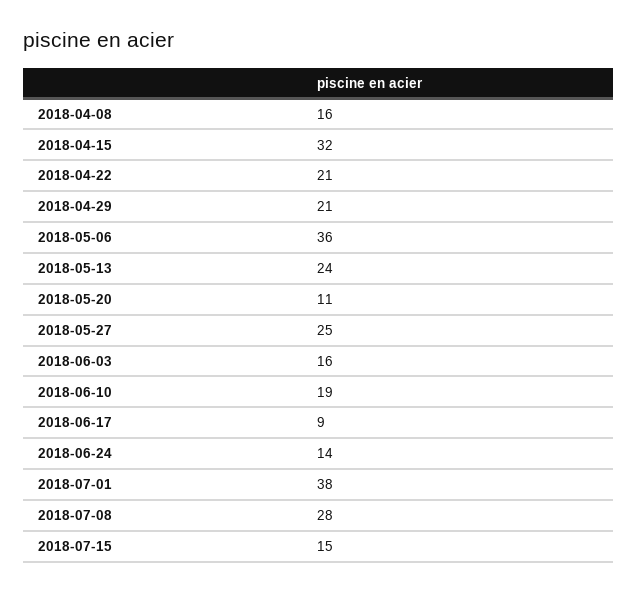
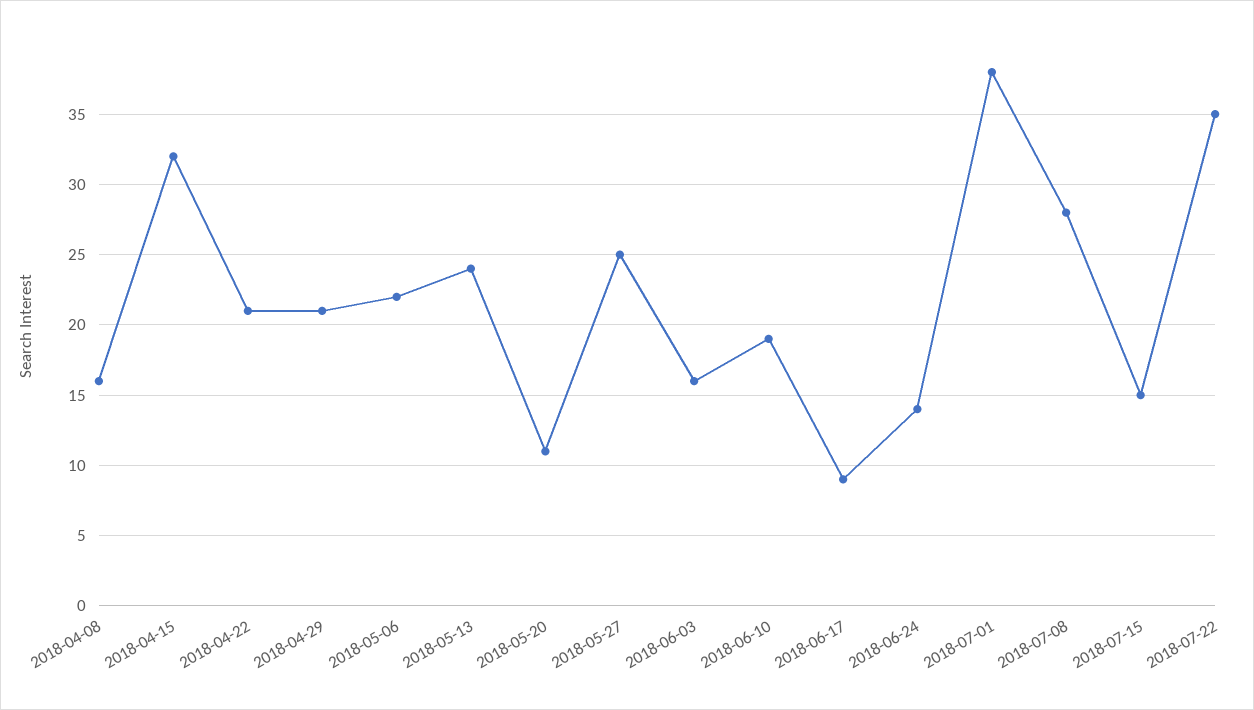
2018-05-06: 36 -> 22
2018-07-22: none -> 35

